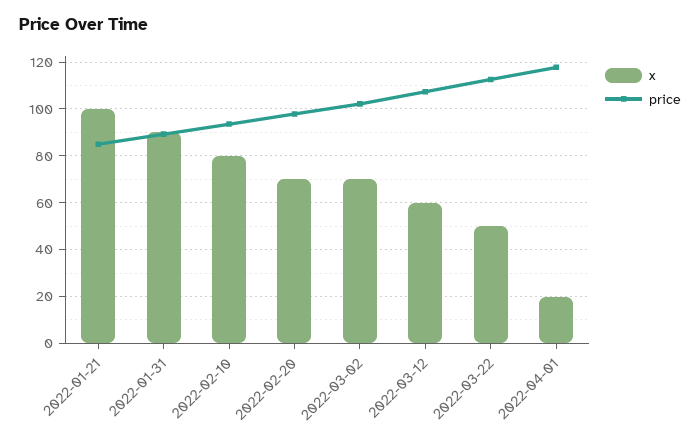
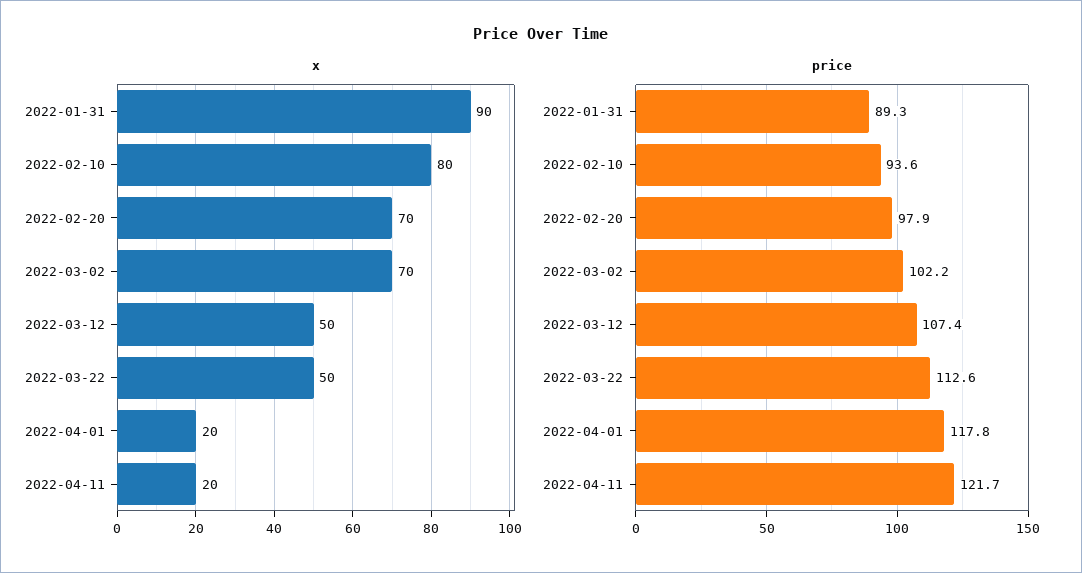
x, 2022-01-21: 100 -> none
price, 2022-01-21: 85 -> none
x, 2022-03-12: 60 -> 50
x, 2022-04-11: none -> 20
price, 2022-04-11: none -> 121.7

